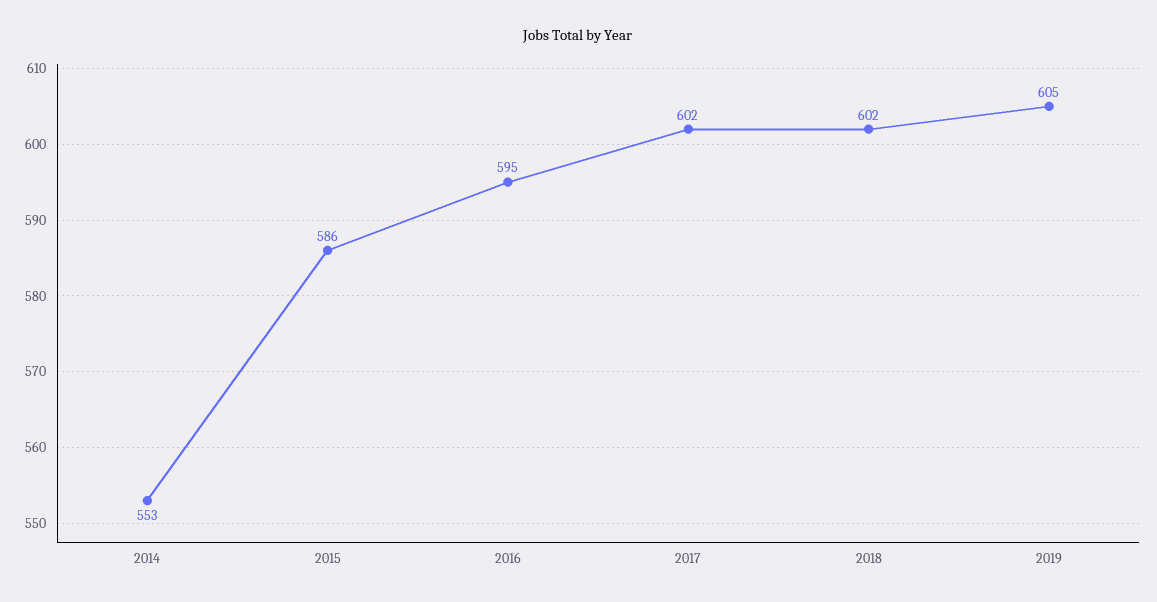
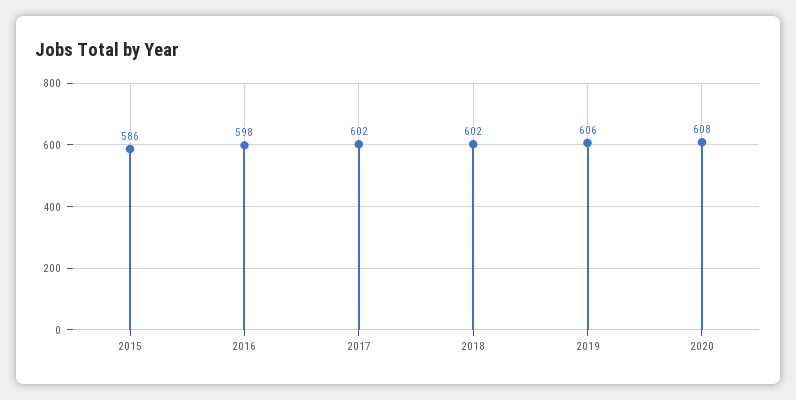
2014: 553 -> none
2016: 595 -> 598
2019: 605 -> 606
2020: none -> 608

